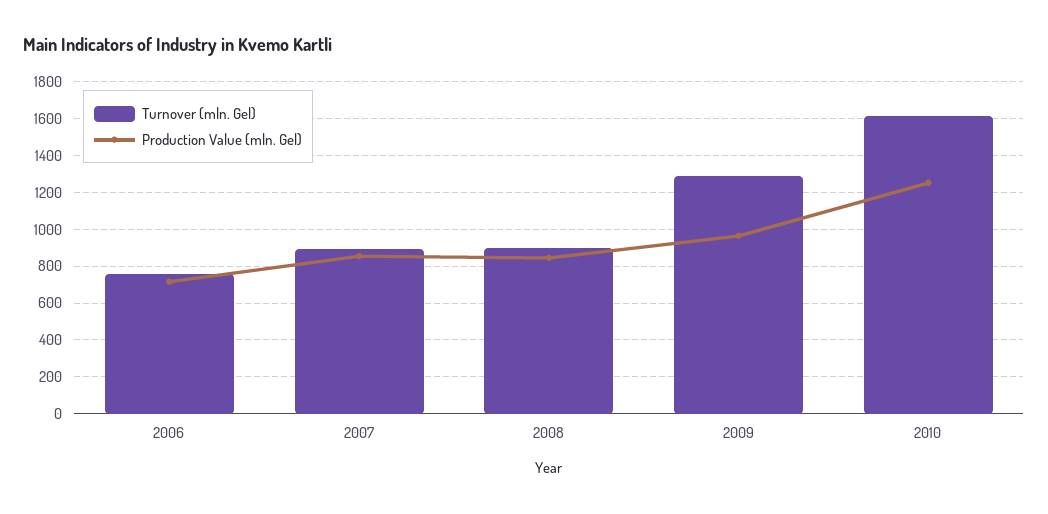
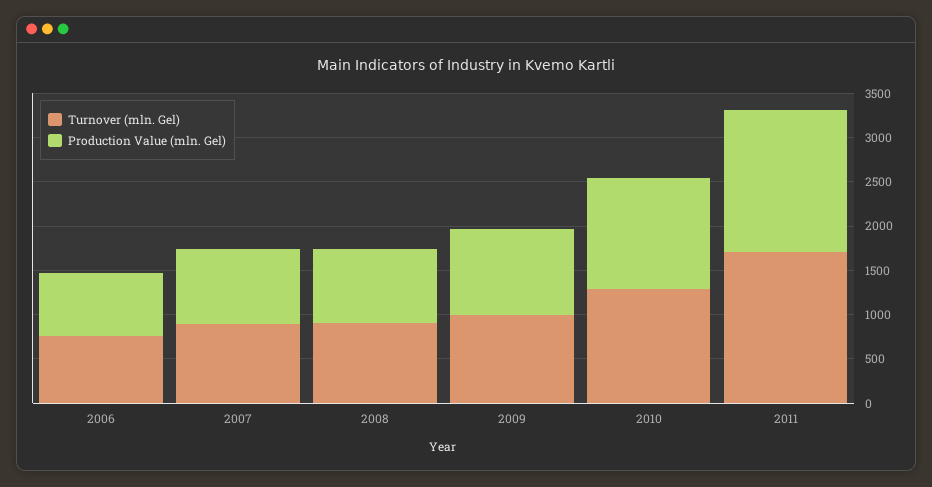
Turnover (mln. Gel), 2009: 1300 -> 1000
Turnover (mln. Gel), 2010: 1600 -> 1300
Turnover (mln. Gel), 2011: none -> 1700
Production Value (mln. Gel), 2011: none -> 1600

